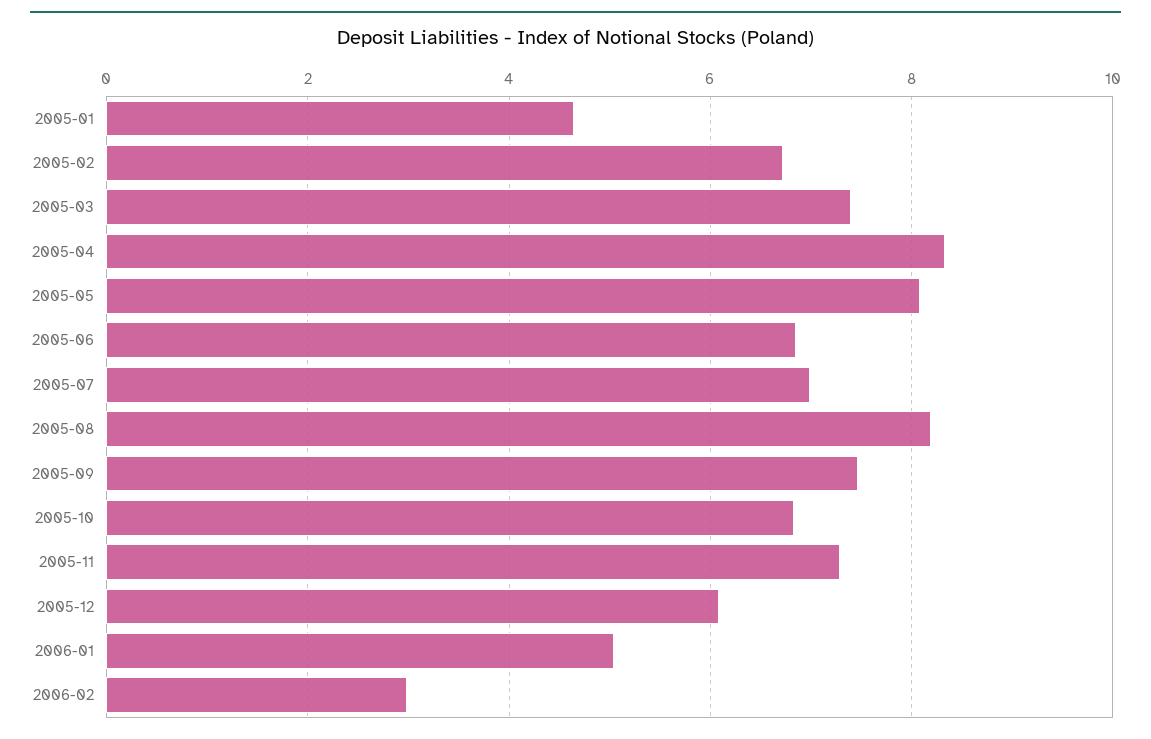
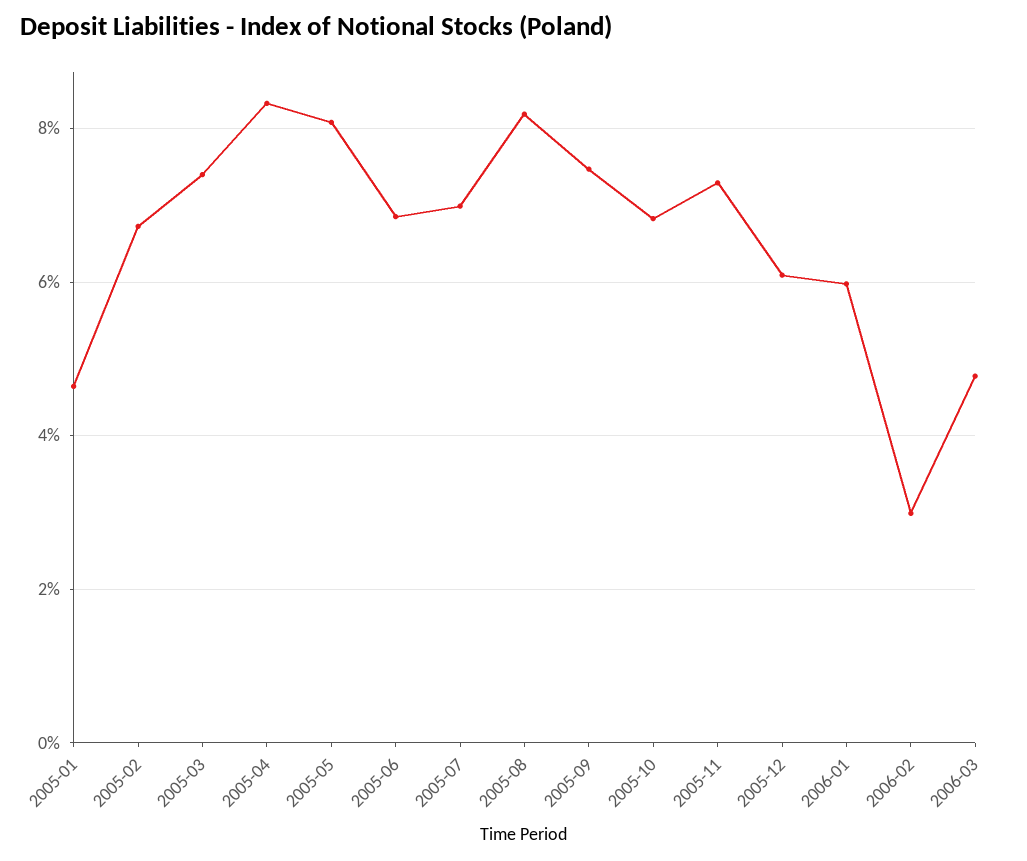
2006-01: 5 -> 6
2006-03: none -> 4.8

